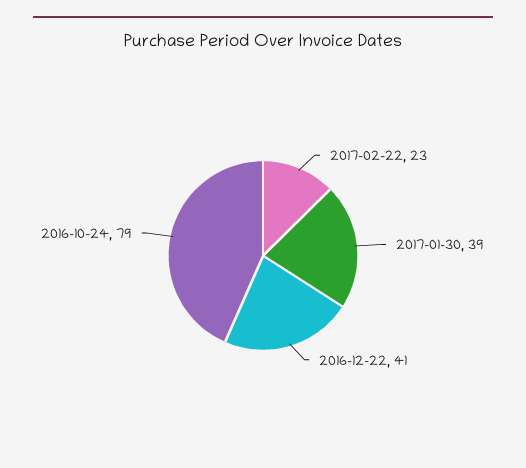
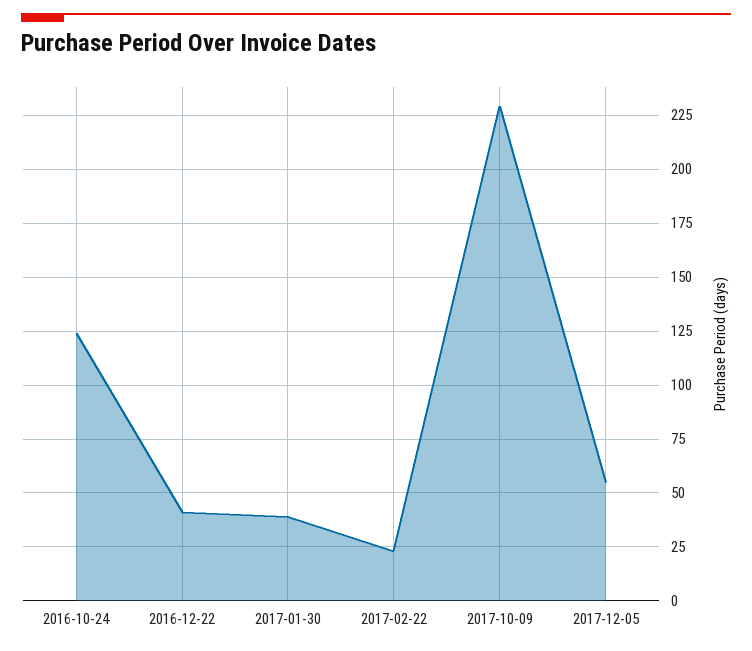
2016-10-24: 79 -> 125
2017-10-09: none -> 230
2017-12-05: none -> 55

